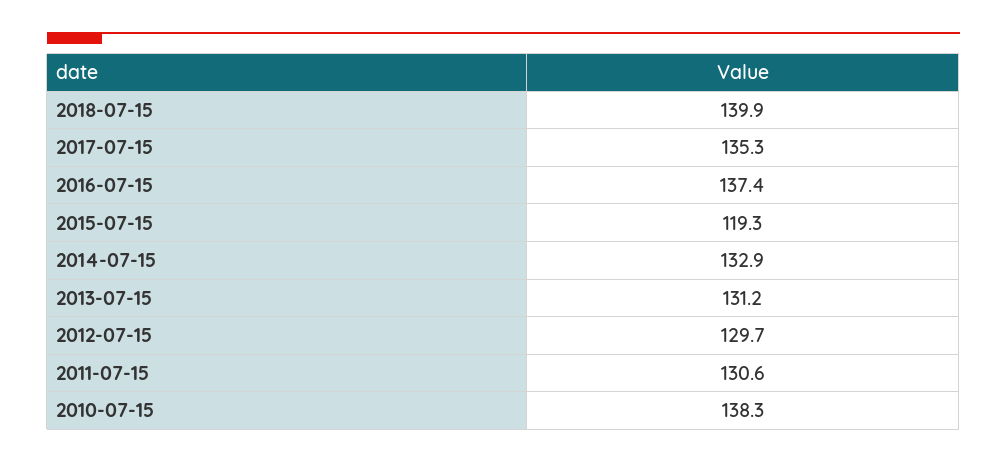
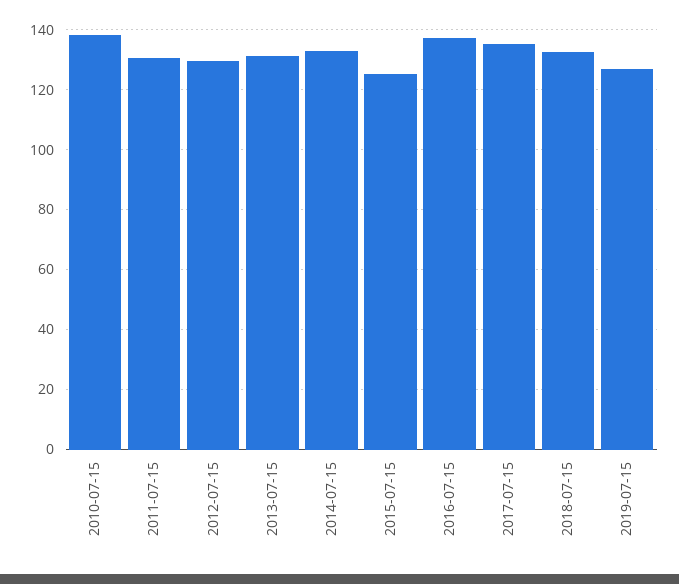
2018-07-15: 139.9 -> 132.5
2015-07-15: 119.3 -> 125
2019-07-15: none -> 127.5

